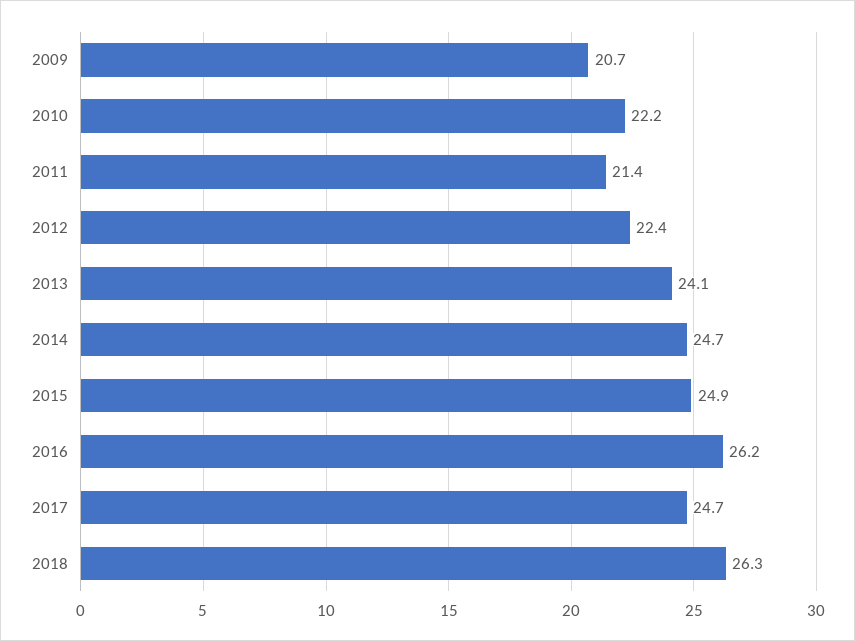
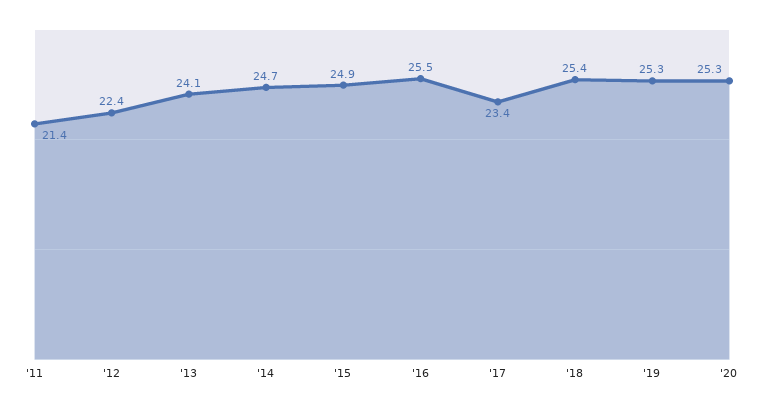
2009: 20.7 -> none
2010: 22.2 -> none
2016: 26.2 -> 25.5
2017: 24.7 -> 23.4
2018: 26.3 -> 25.4
'19: none -> 25.3
'20: none -> 25.3

